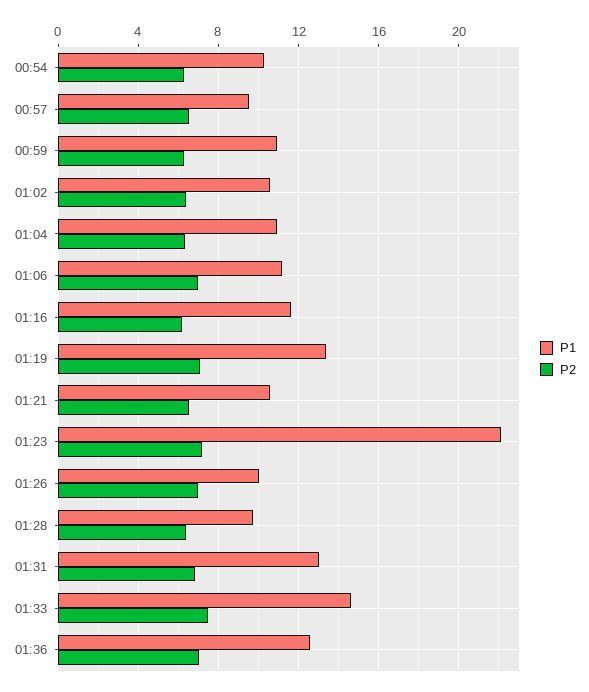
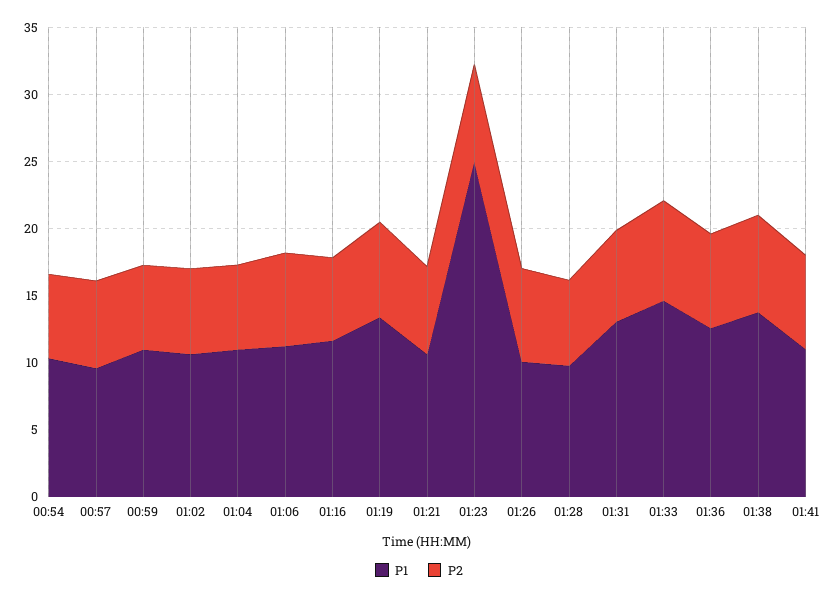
P1, 01:23: 22 -> 25
P1, 01:38: none -> 14
P2, 01:38: none -> 7
P1, 01:41: none -> 11
P2, 01:41: none -> 7

